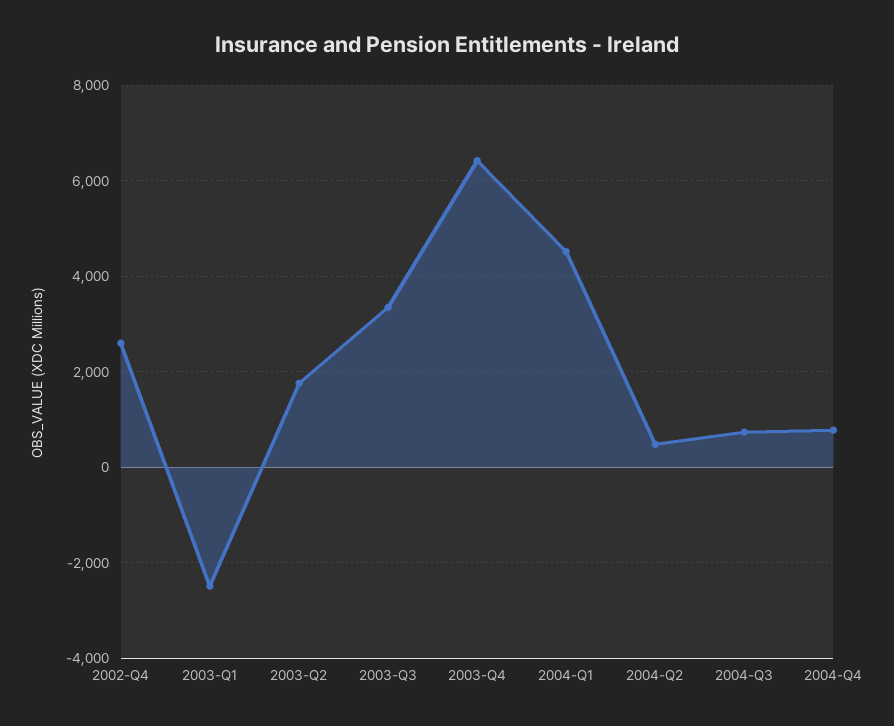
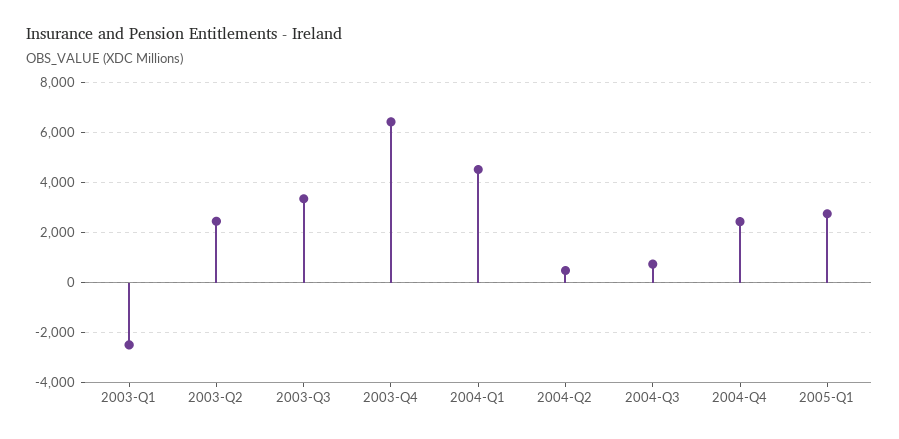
2002-Q4: 2600 -> none
2003-Q2: 1800 -> 2500
2004-Q4: 800 -> 2500
2005-Q1: none -> 2750

